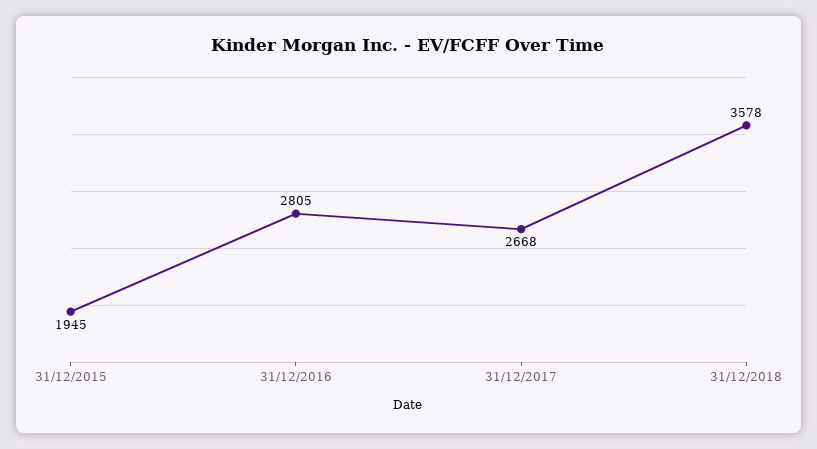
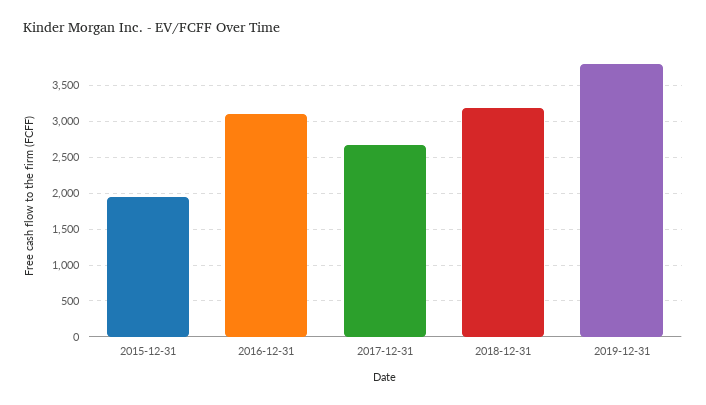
31/12/2016: 2805 -> 3100
31/12/2018: 3578 -> 3200
2019-12-31: none -> 3800

